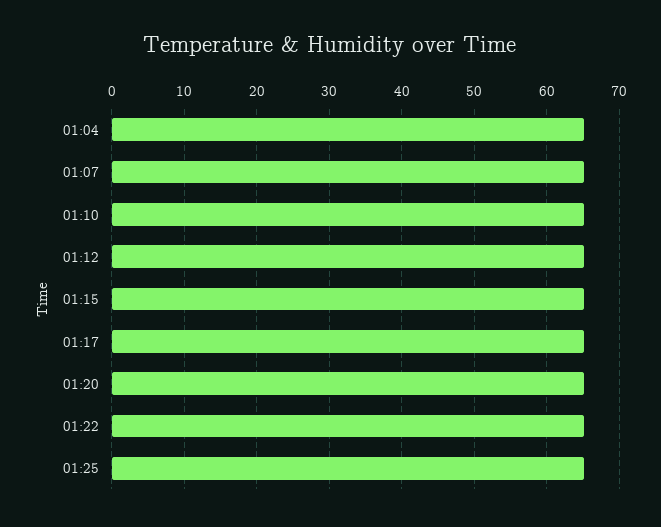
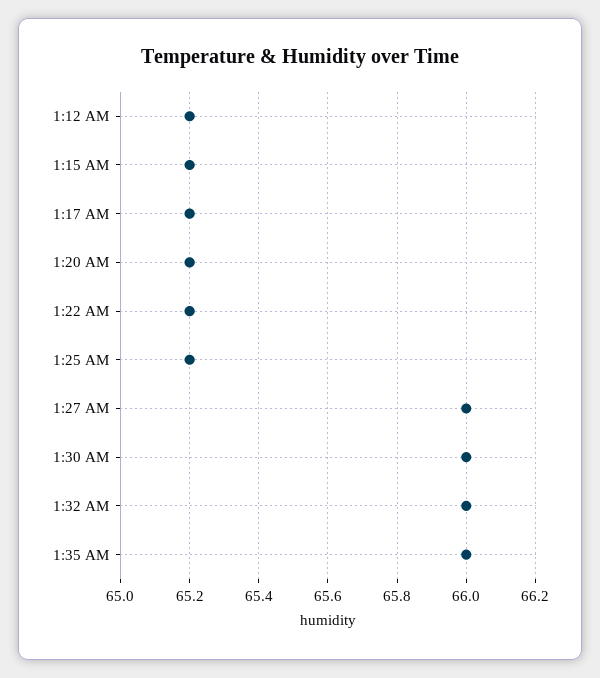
01:04: 65 -> none
01:07: 65 -> none
01:10: 65 -> none
1:27 AM: none -> 66
1:30 AM: none -> 66
1:32 AM: none -> 66
1:35 AM: none -> 66

